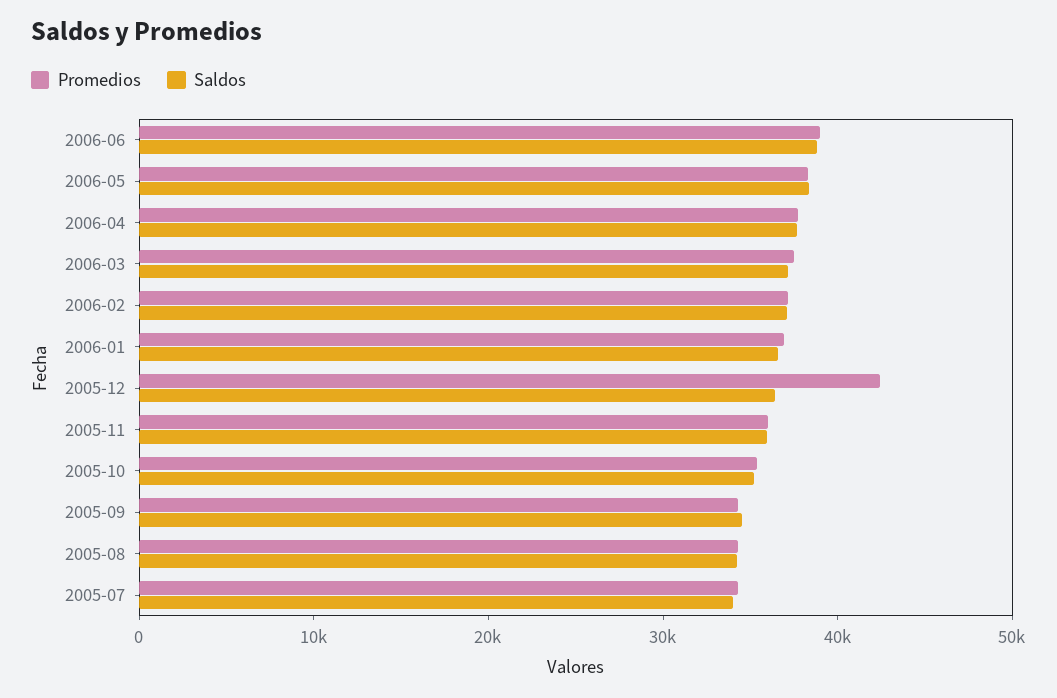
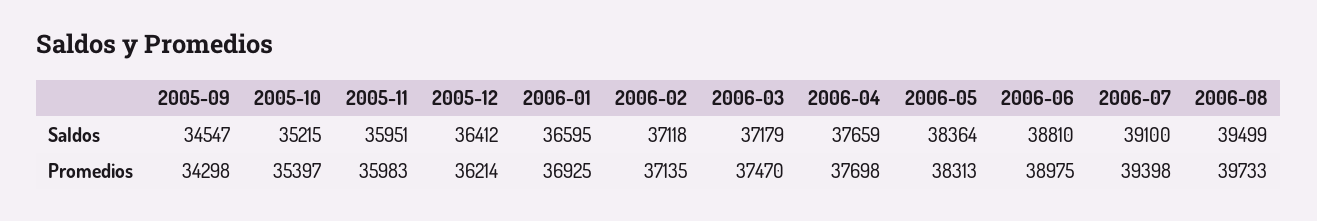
Promedios, 2005-12: 42000 -> 36214
Promedios, 2005-08: 34000 -> none
Saldos, 2005-08: 34000 -> none
Promedios, 2005-07: 34000 -> none
Saldos, 2005-07: 34000 -> none
Saldos, 2006-07: none -> 39100
Saldos, 2006-08: none -> 39499
Promedios, 2006-07: none -> 39398
Promedios, 2006-08: none -> 39733

